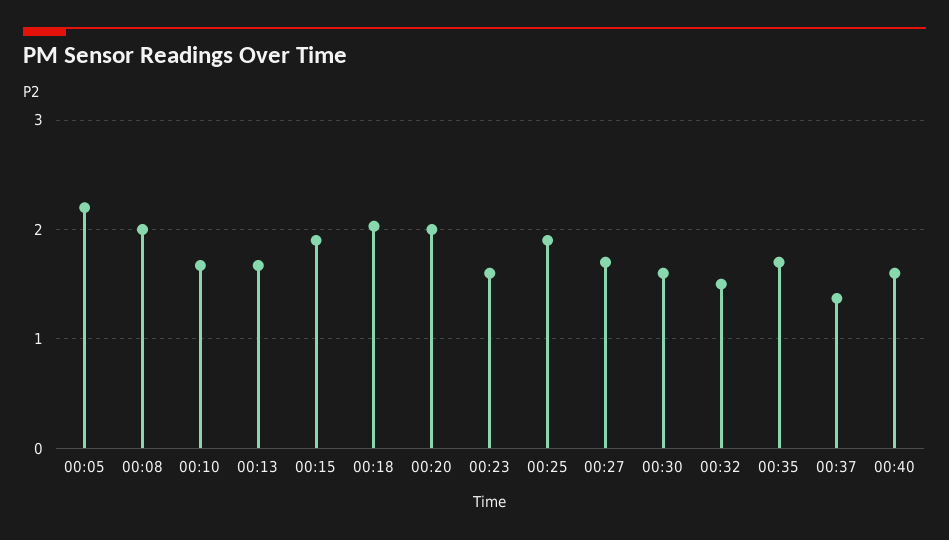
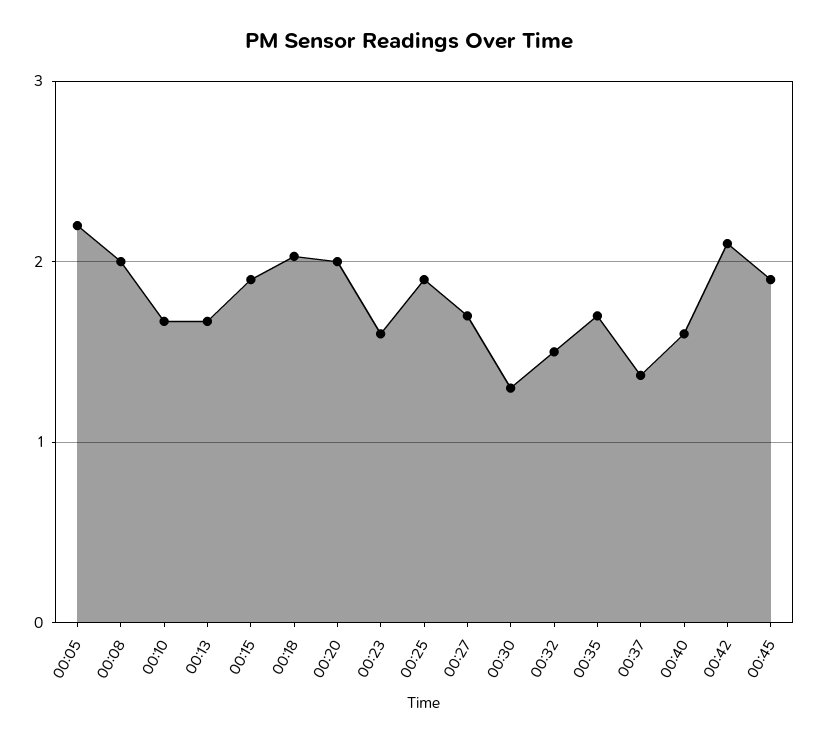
00:30: 1.6 -> 1.3
00:42: none -> 2.1
00:45: none -> 1.9

